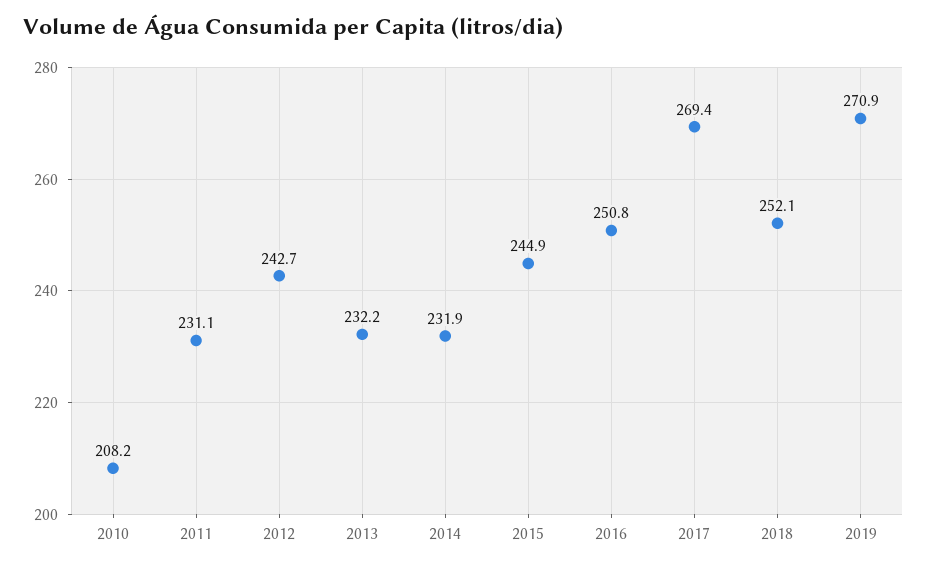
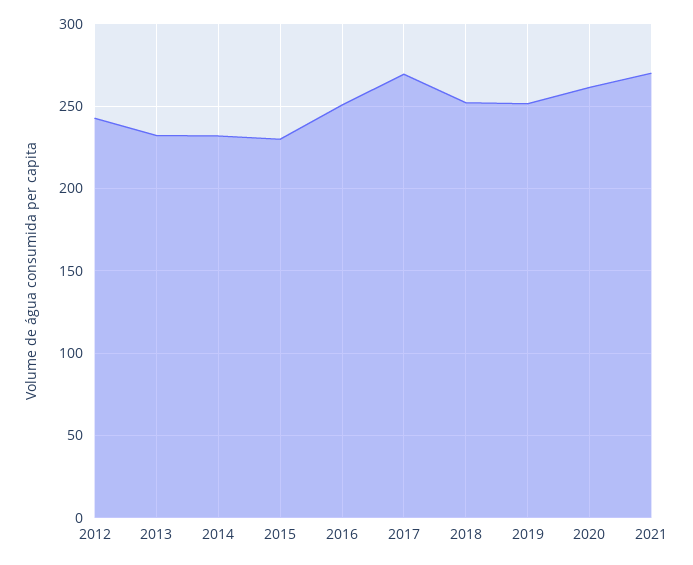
2010: 208.2 -> none
2011: 231.1 -> none
2015: 244.9 -> 230
2019: 270.9 -> 250
2020: none -> 260
2021: none -> 270

